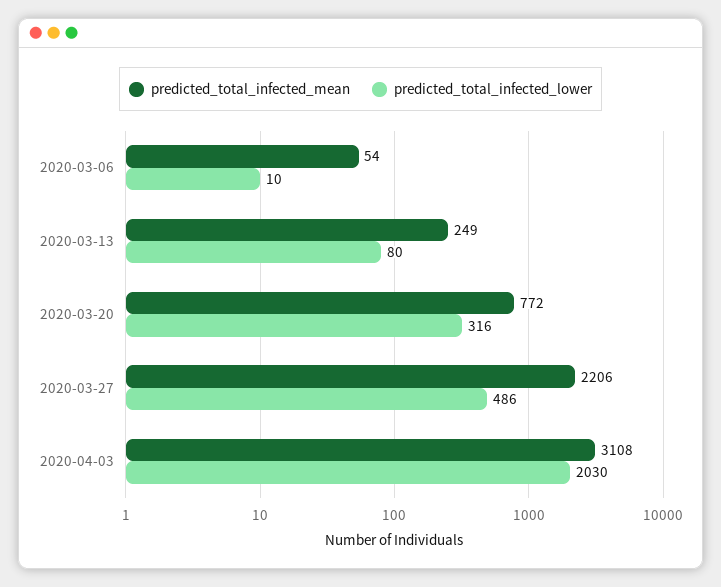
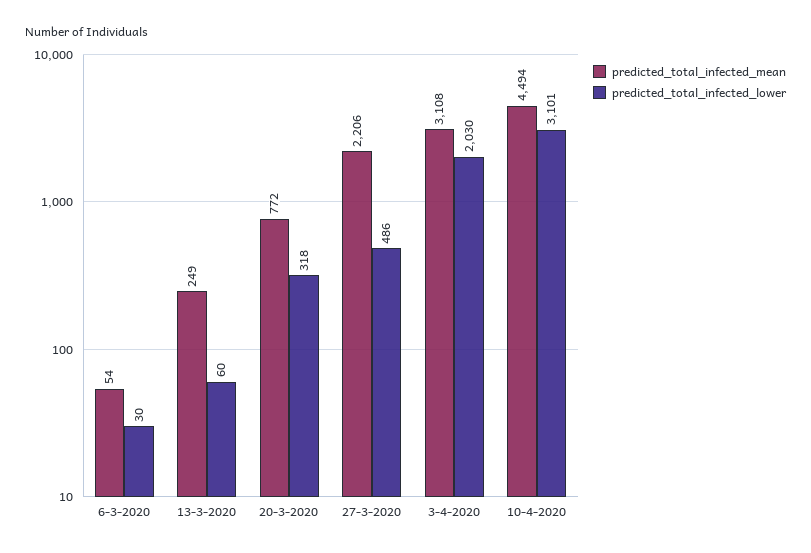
predicted_total_infected_lower, 2020-03-06: 10 -> 30
predicted_total_infected_lower, 2020-03-13: 80 -> 60
predicted_total_infected_lower, 2020-03-20: 316 -> 318
predicted_total_infected_mean, 10-4-2020: none -> 4494
predicted_total_infected_lower, 10-4-2020: none -> 3101

